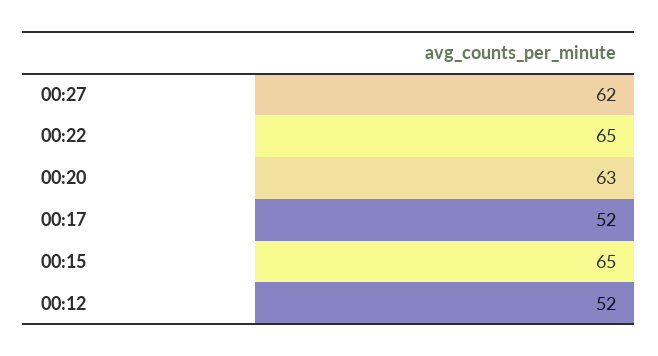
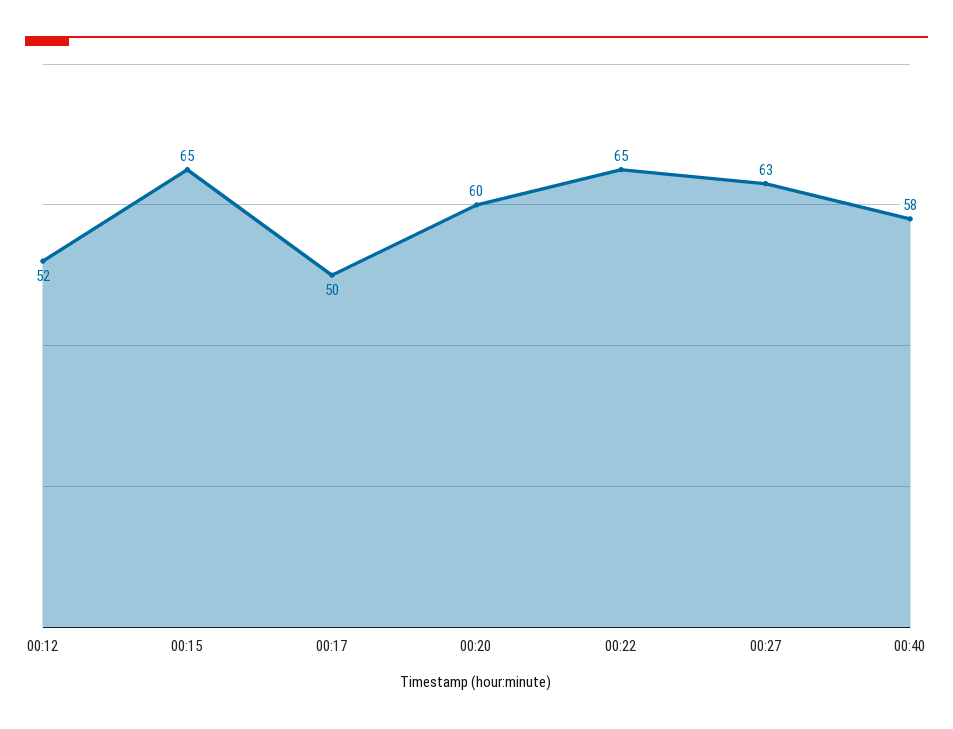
00:27: 62 -> 63
00:20: 63 -> 60
00:17: 52 -> 50
00:40: none -> 58

